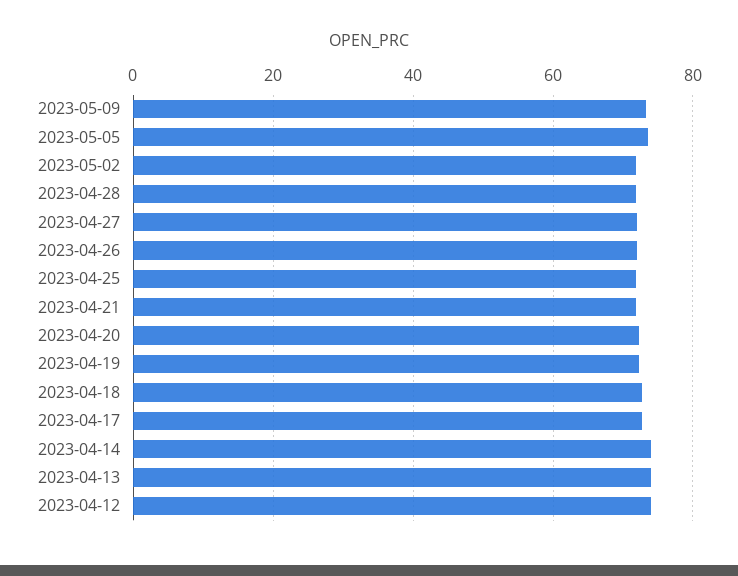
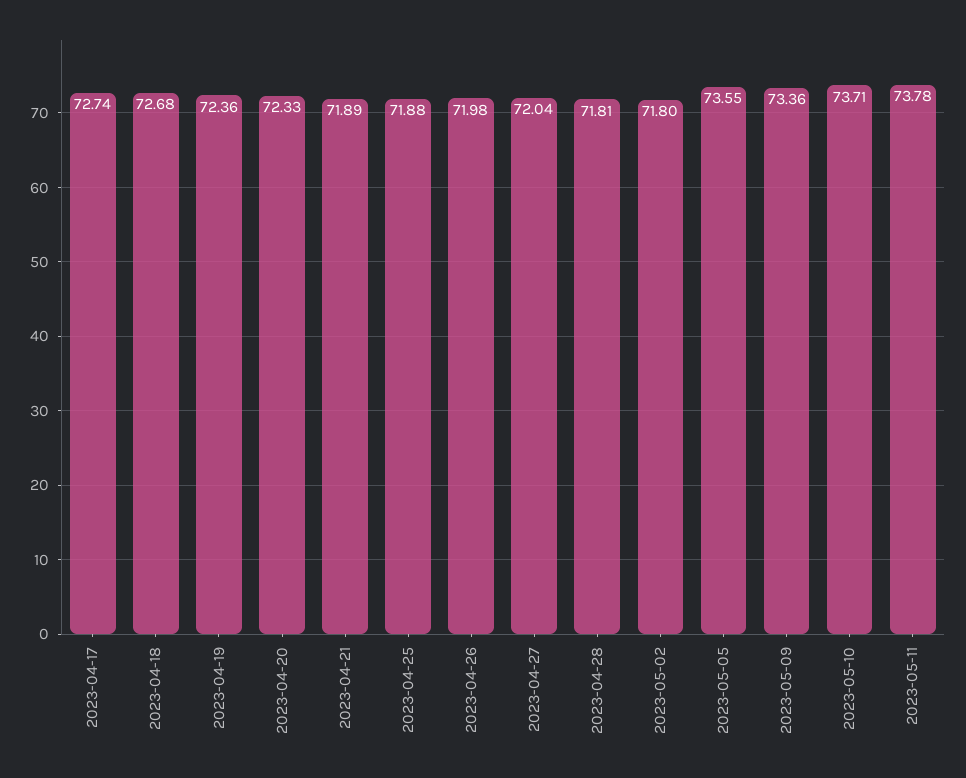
2023-04-14: 74 -> none
2023-04-13: 74 -> none
2023-04-12: 74 -> none
2023-05-10: none -> 73.71
2023-05-11: none -> 73.78

